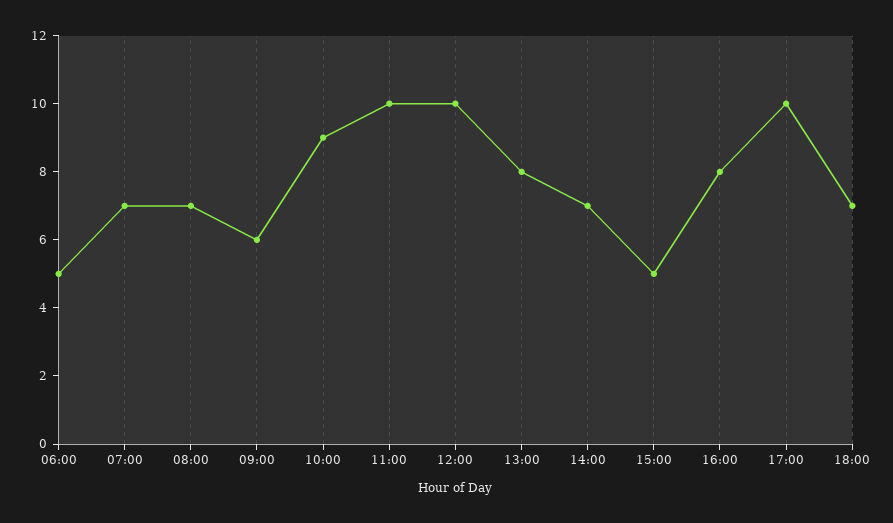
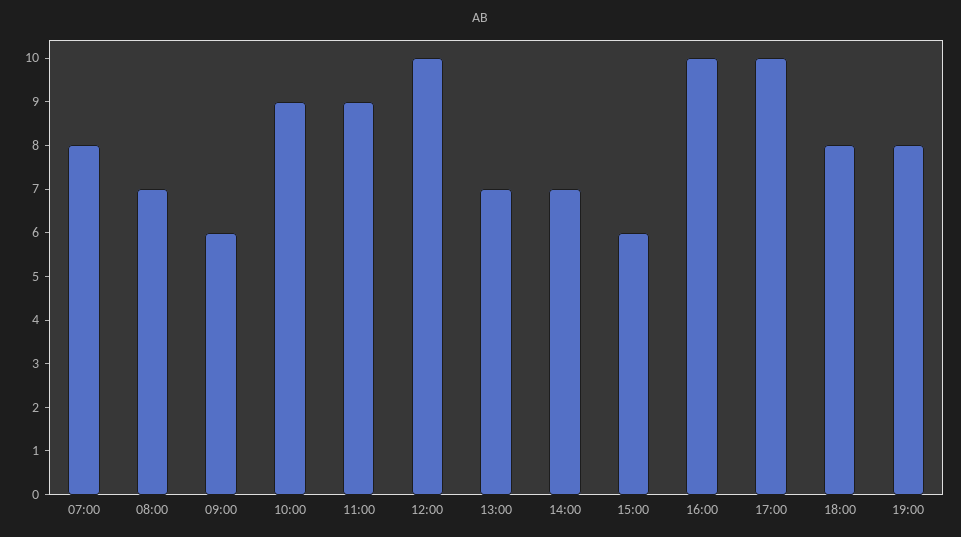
06:00: 5 -> none
07:00: 7 -> 8
11:00: 10 -> 9
13:00: 8 -> 7
15:00: 5 -> 6
16:00: 8 -> 10
18:00: 7 -> 8
19:00: none -> 8

